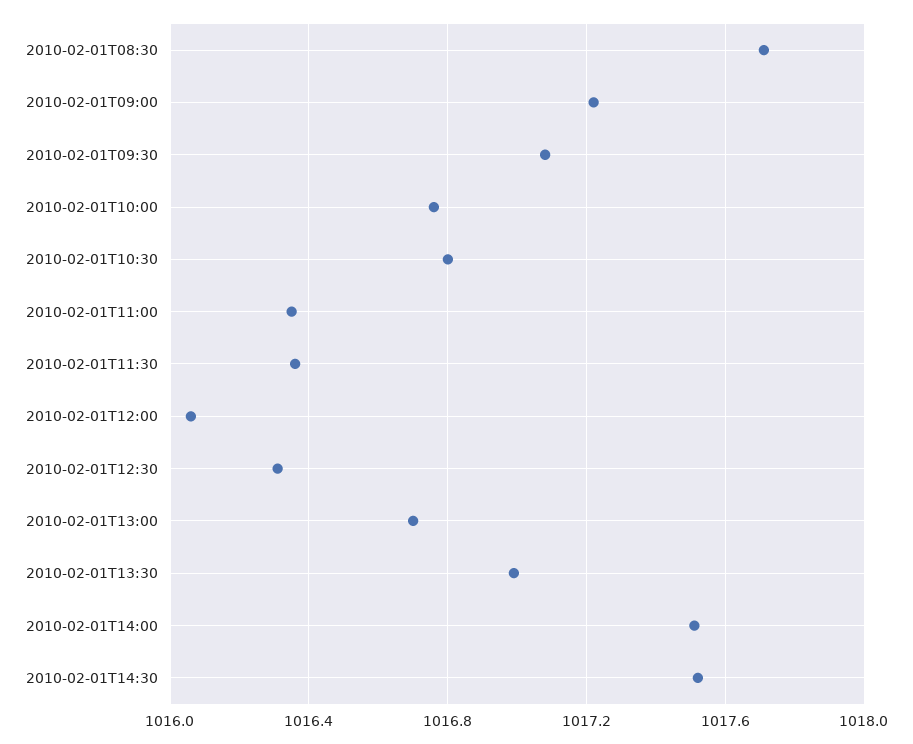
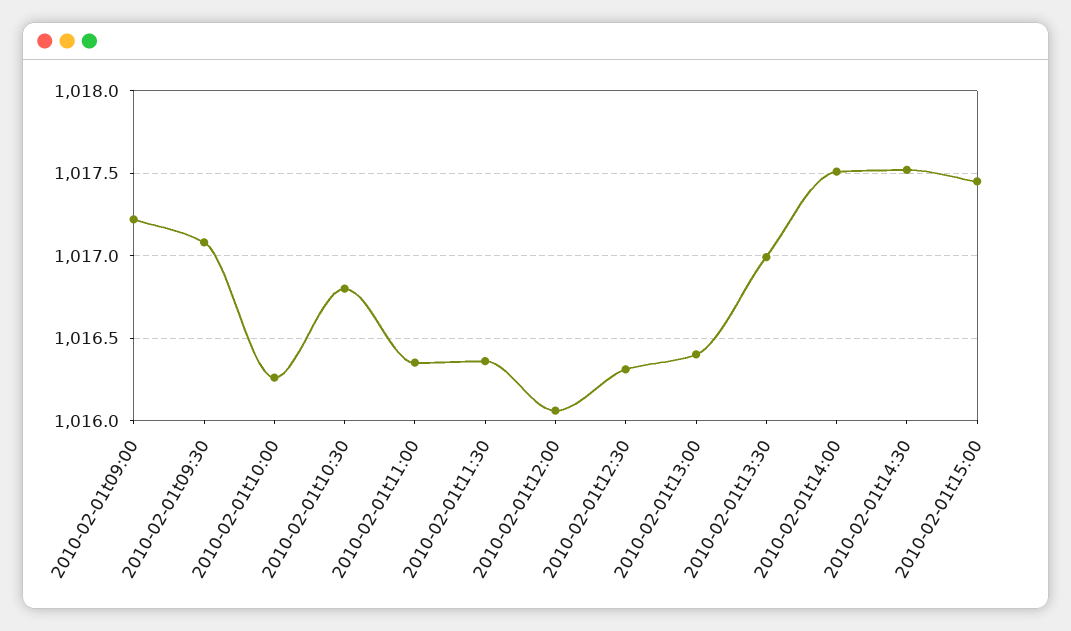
2010-02-01T08:30: 1017.7 -> none
2010-02-01T10:00: 1016.75 -> 1016.25
2010-02-01T13:00: 1016.7 -> 1016.4
2010-02-01t15:00: none -> 1017.45

